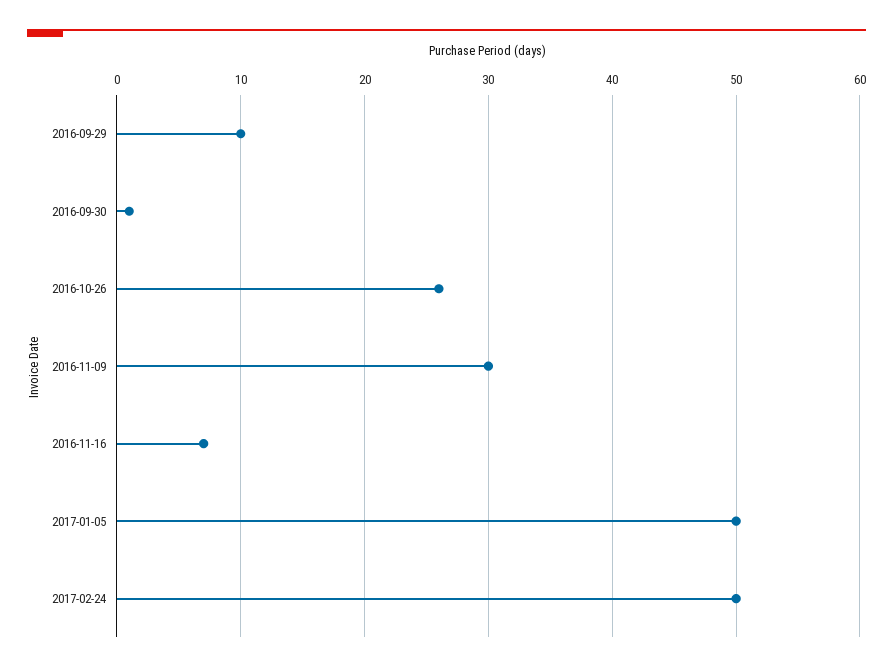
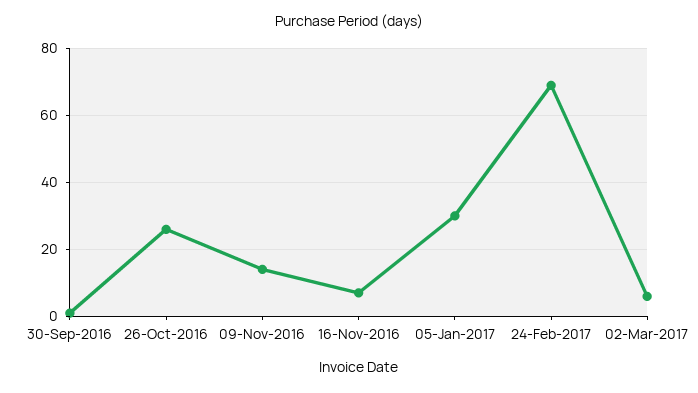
2016-09-29: 10 -> none
2016-11-09: 30 -> 15
2017-01-05: 50 -> 30
2017-02-24: 50 -> 70
02-Mar-2017: none -> 5

